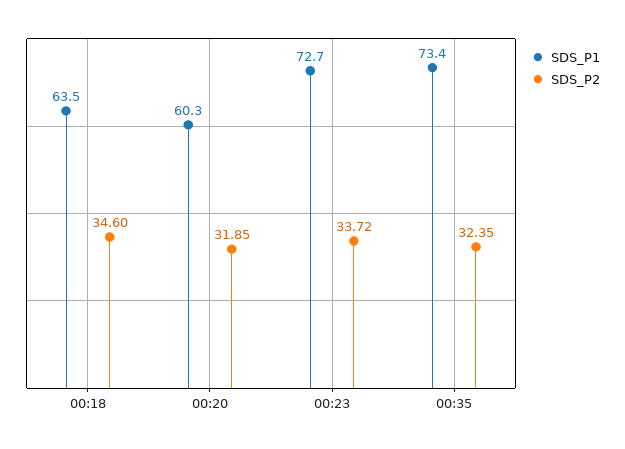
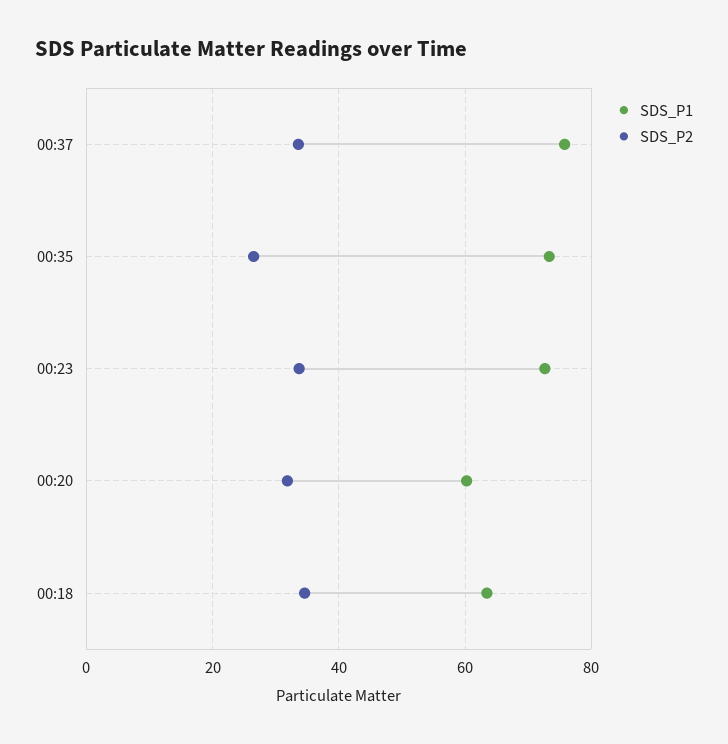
SDS_P2, 00:35: 32.35 -> 26
SDS_P1, 00:37: none -> 76
SDS_P2, 00:37: none -> 34

